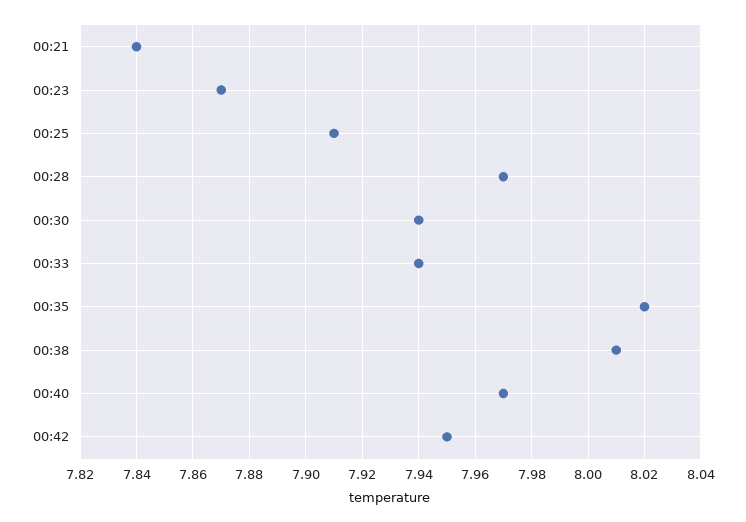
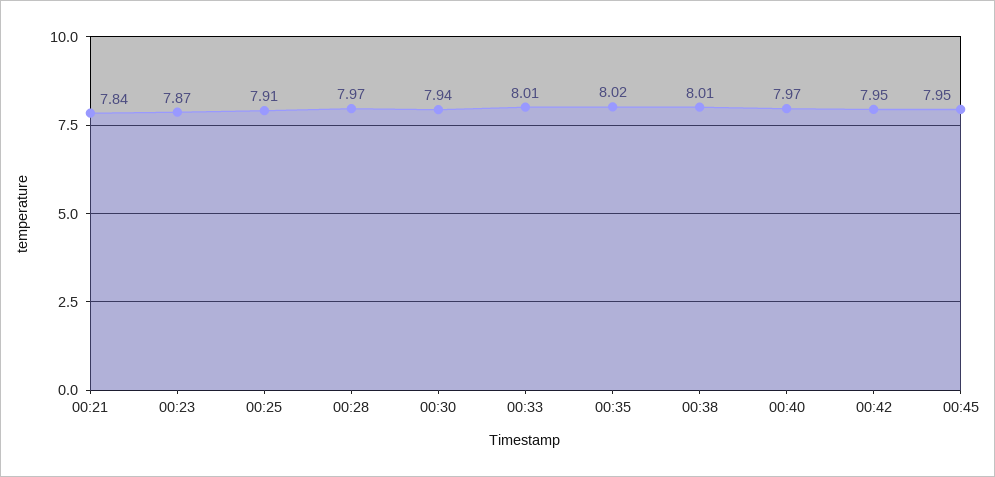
00:33: 7.94 -> 8.01
00:45: none -> 7.95

